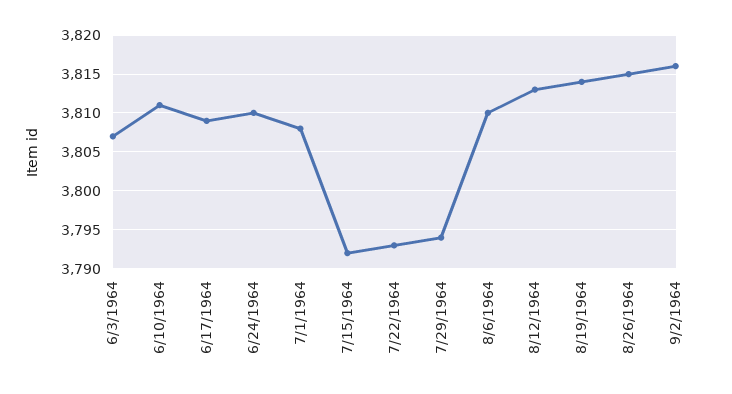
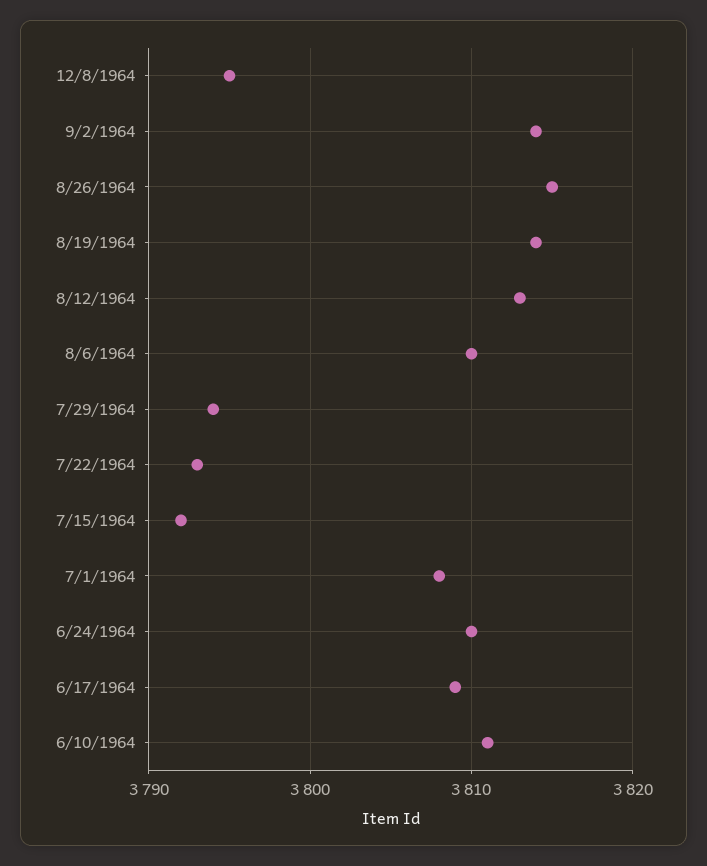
6/3/1964: 3807 -> none
9/2/1964: 3816 -> 3814
12/8/1964: none -> 3795

